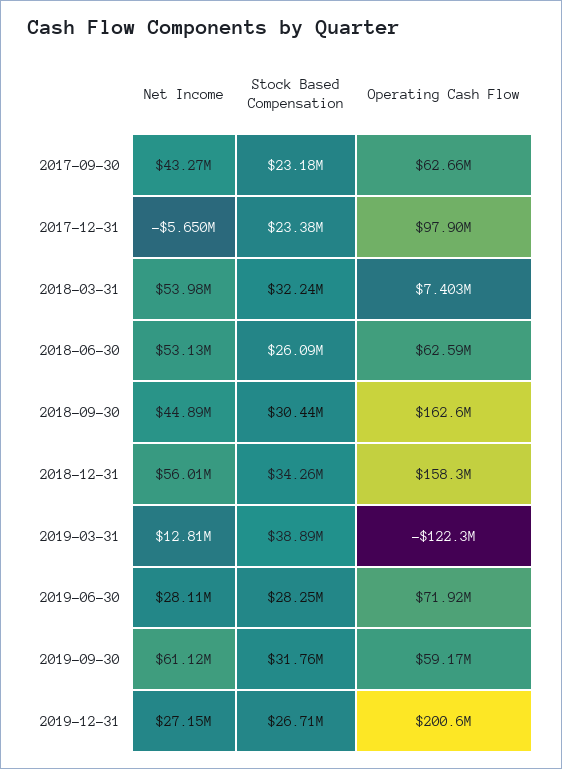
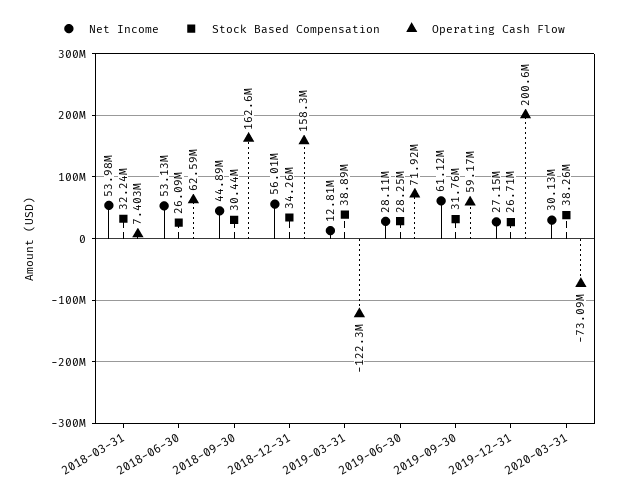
Net Income, 2017-09-30: 43270000 -> none
Stock Based Compensation, 2017-09-30: 23180000 -> none
Operating Cash Flow, 2017-09-30: 62660000 -> none
Net Income, 2017-12-31: -5650000 -> none
Stock Based Compensation, 2017-12-31: 23380000 -> none
Operating Cash Flow, 2017-12-31: 97900000 -> none
Net Income, 2020-03-31: none -> 30130000
Stock Based Compensation, 2020-03-31: none -> 38260000
Operating Cash Flow, 2020-03-31: none -> -73090000

